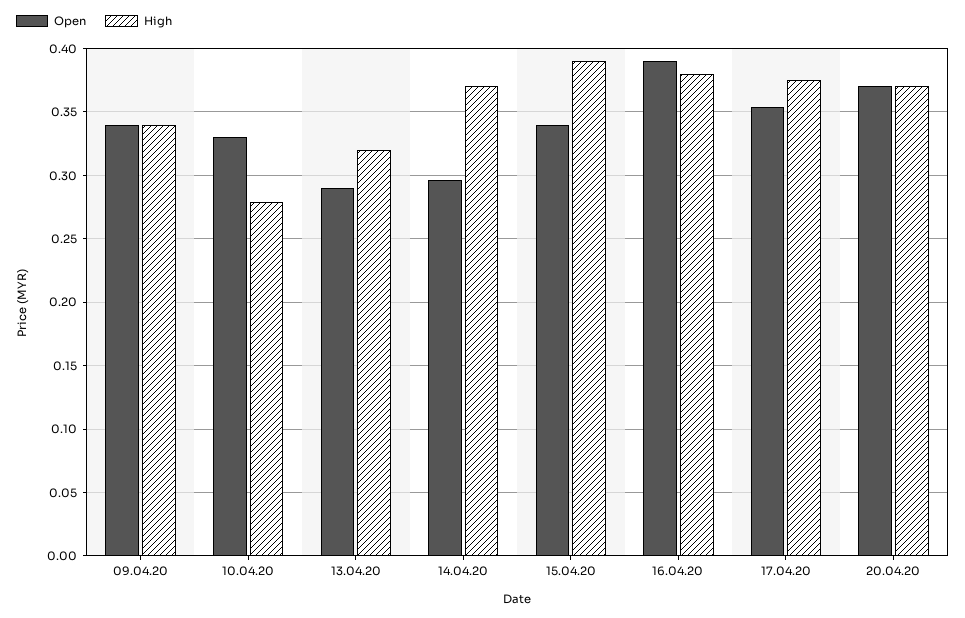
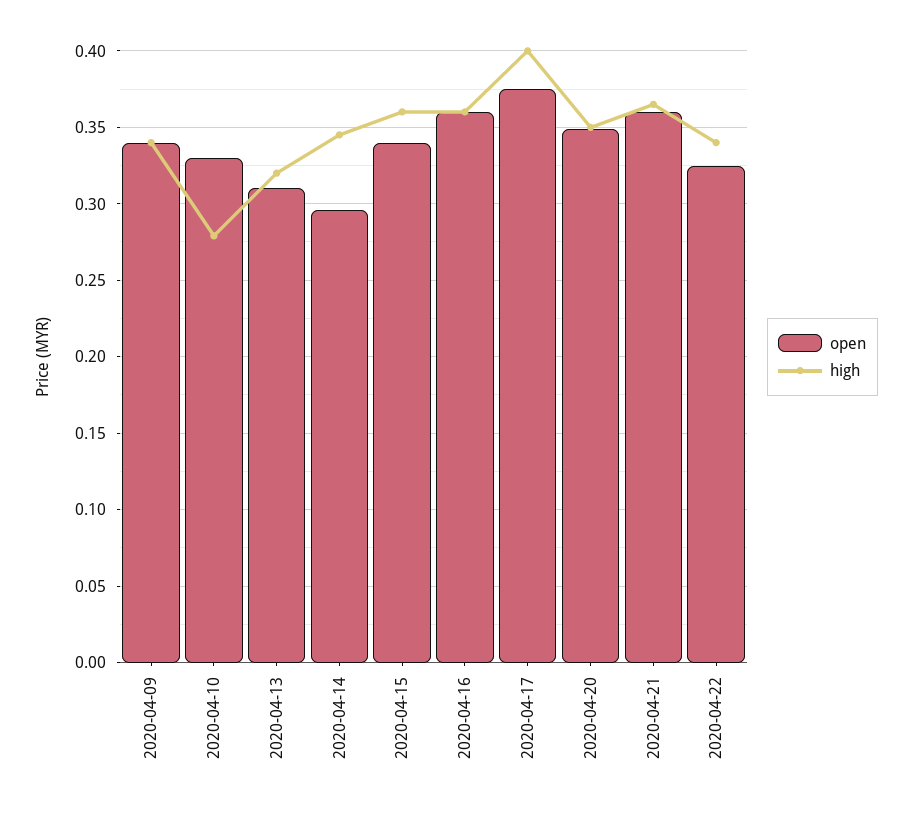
Open, 13.04.20: 0.29 -> 0.31
High, 14.04.20: 0.37 -> 0.345
High, 15.04.20: 0.39 -> 0.36
Open, 16.04.20: 0.39 -> 0.36
High, 16.04.20: 0.38 -> 0.36
Open, 17.04.20: 0.355 -> 0.375
High, 17.04.20: 0.375 -> 0.4
Open, 20.04.20: 0.37 -> 0.35
High, 20.04.20: 0.37 -> 0.35
Open, 2020-04-21: none -> 0.36
High, 2020-04-21: none -> 0.365
Open, 2020-04-22: none -> 0.325
High, 2020-04-22: none -> 0.34

